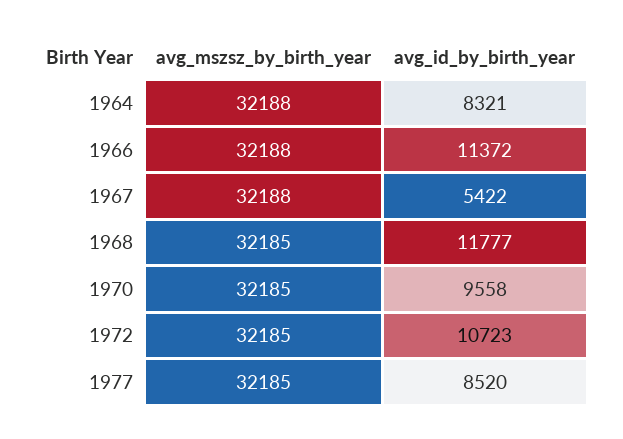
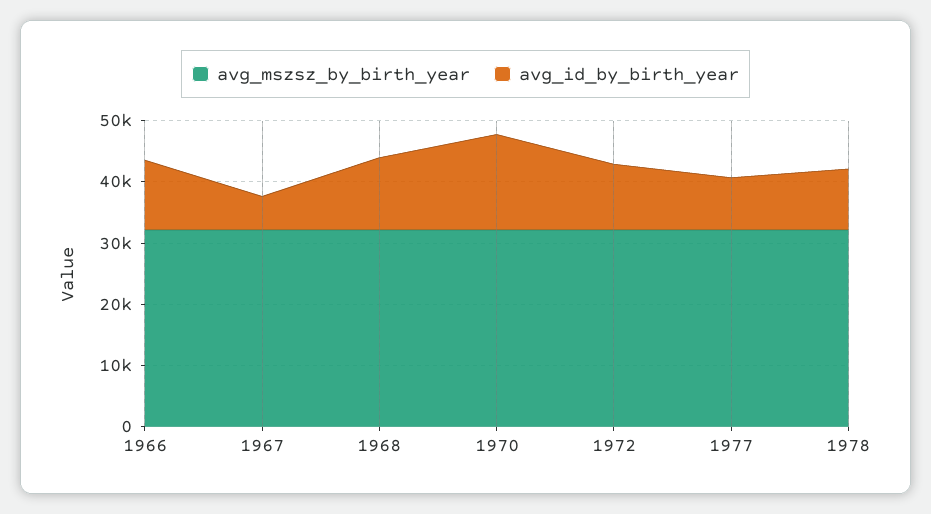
avg_mszsz_by_birth_year, 1964: 32188 -> none
avg_id_by_birth_year, 1964: 8321 -> none
avg_id_by_birth_year, 1970: 9558 -> 16000
avg_mszsz_by_birth_year, 1978: none -> 32000
avg_id_by_birth_year, 1978: none -> 10000

